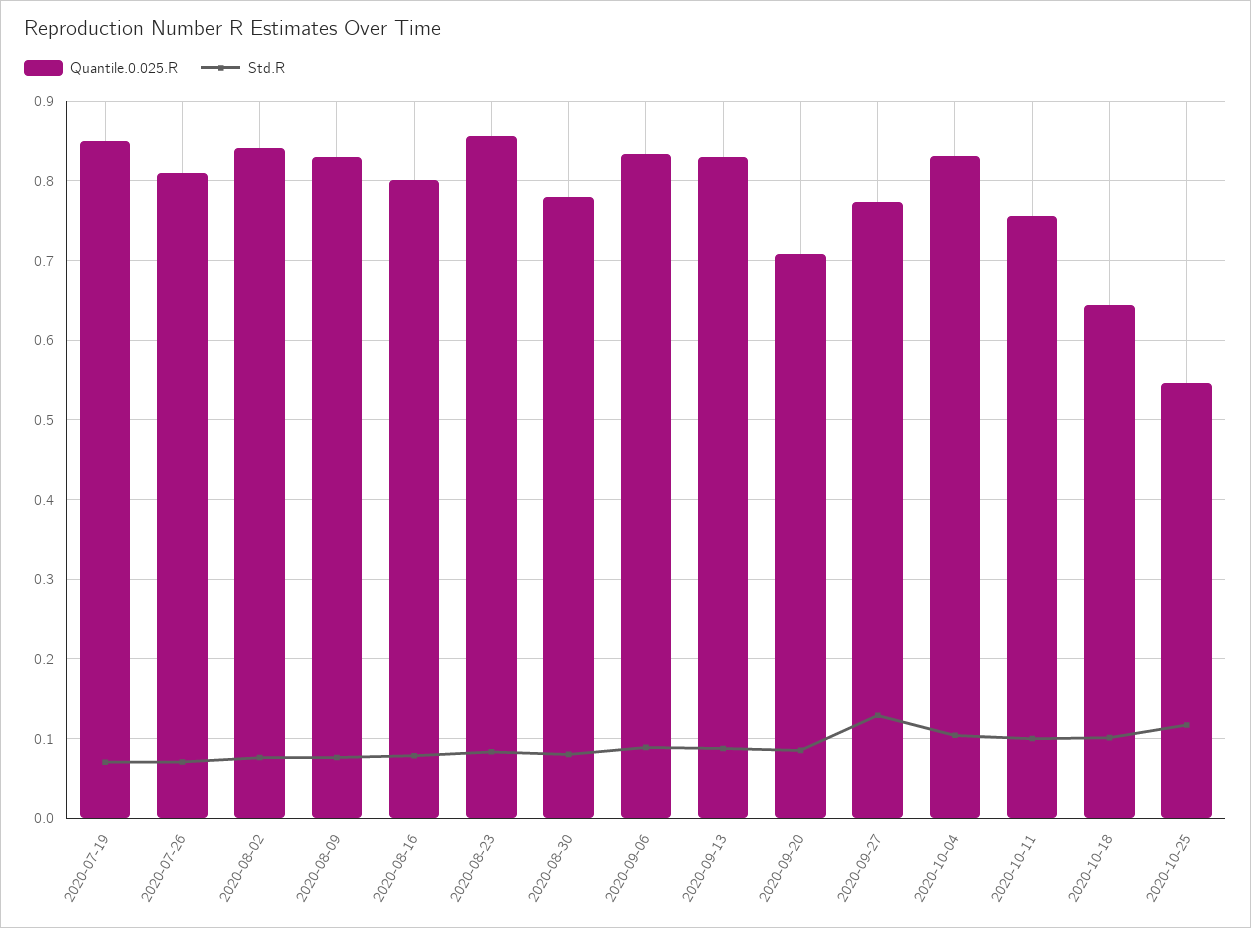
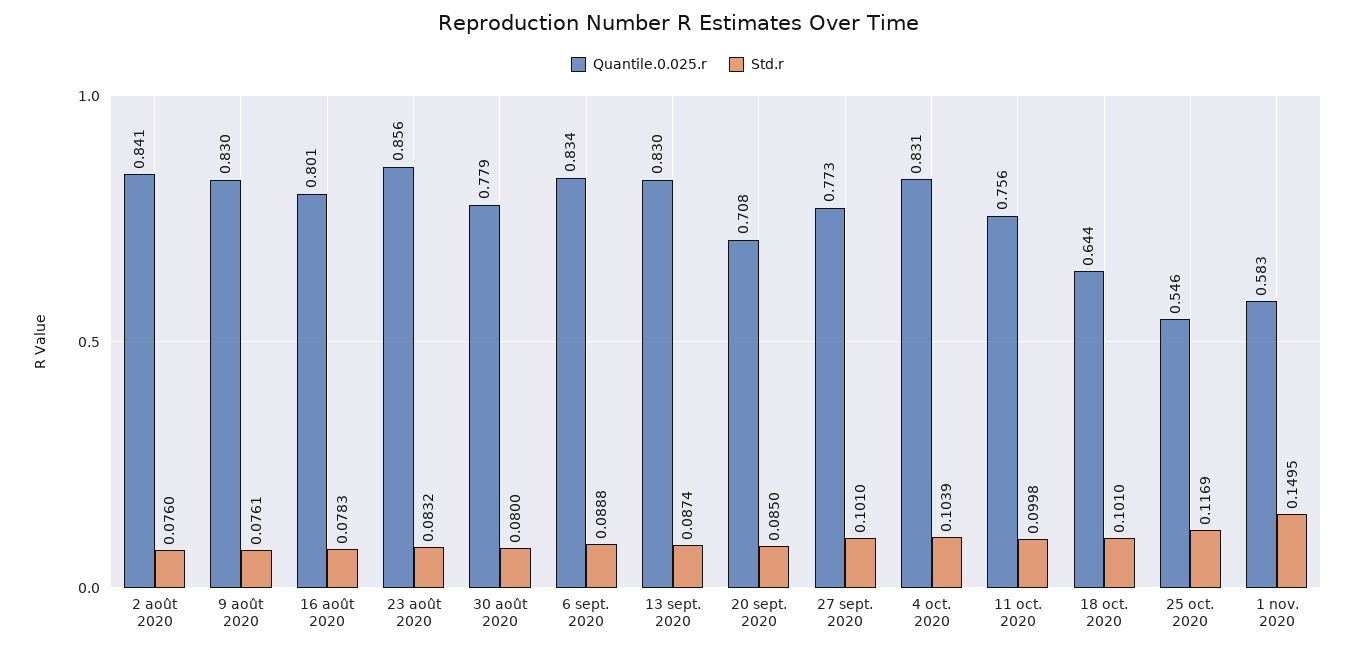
Quantile.0.025.R, 2020-07-19: 0.85 -> none
Std.R, 2020-07-19: 0.07 -> none
Quantile.0.025.R, 2020-07-26: 0.81 -> none
Std.R, 2020-07-26: 0.07 -> none
Std.R, 2020-09-27: 0.13 -> 0.101
Quantile.0.025.R, 1 nov. 2020: none -> 0.583
Std.R, 1 nov. 2020: none -> 0.1495

